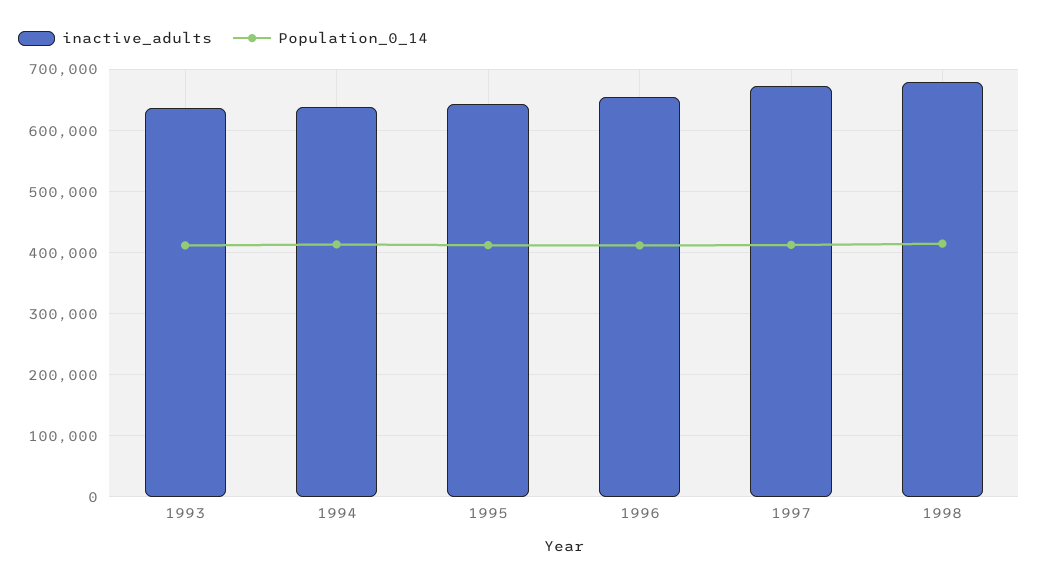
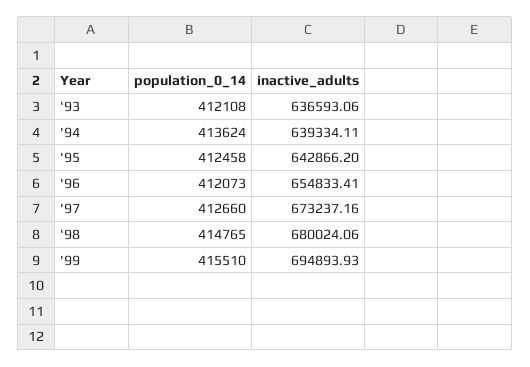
Population_0_14, '99: none -> 415510
inactive_adults, '99: none -> 694893.93

